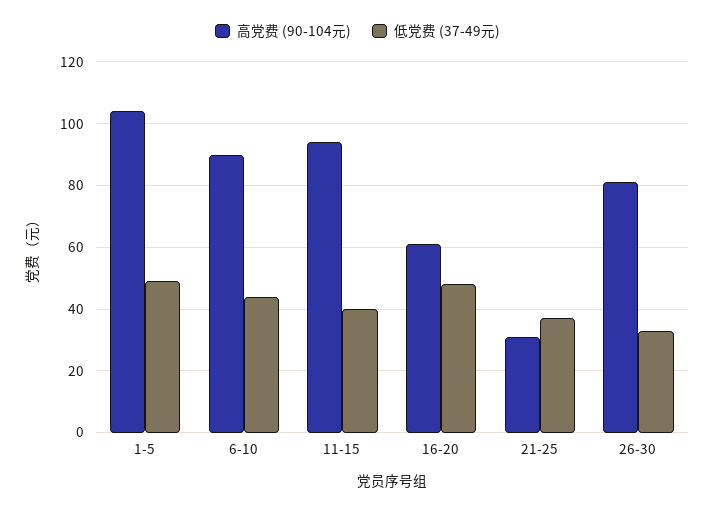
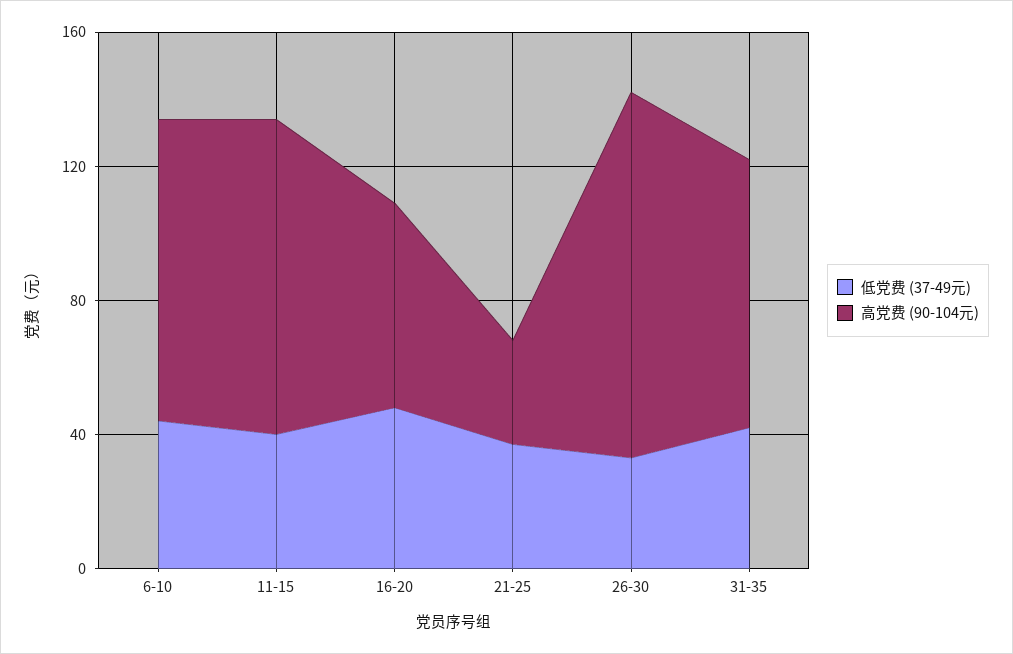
高党费 (90-104元), 1-5: 105 -> none
低党费 (37-49元), 1-5: 50 -> none
高党费 (90-104元), 26-30: 80 -> 110
低党费 (37-49元), 31-35: none -> 40
高党费 (90-104元), 31-35: none -> 80

